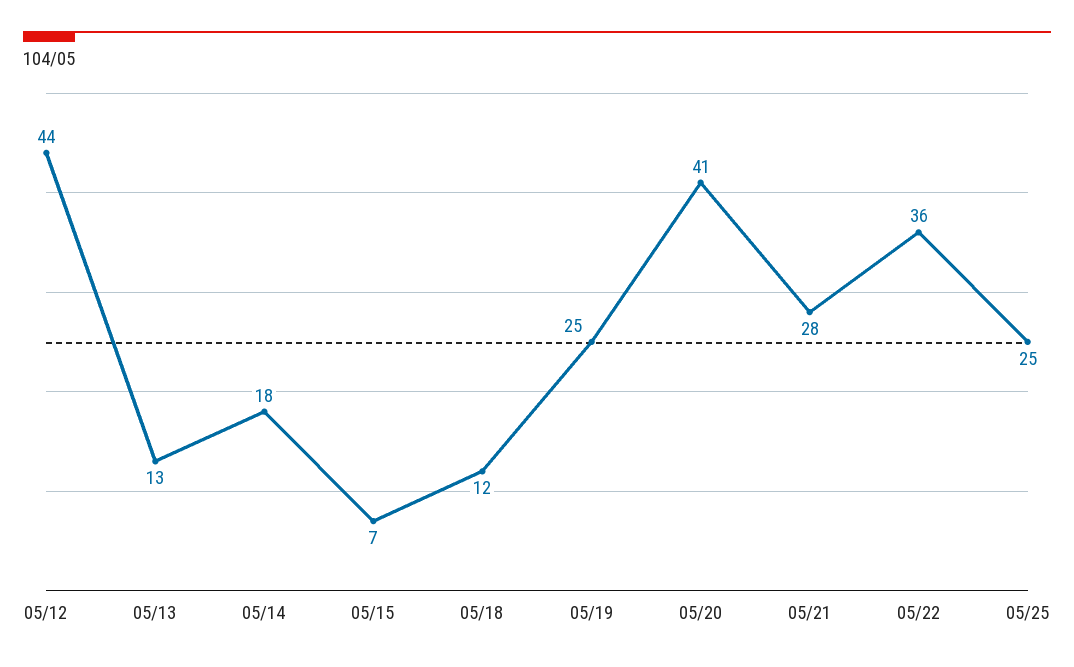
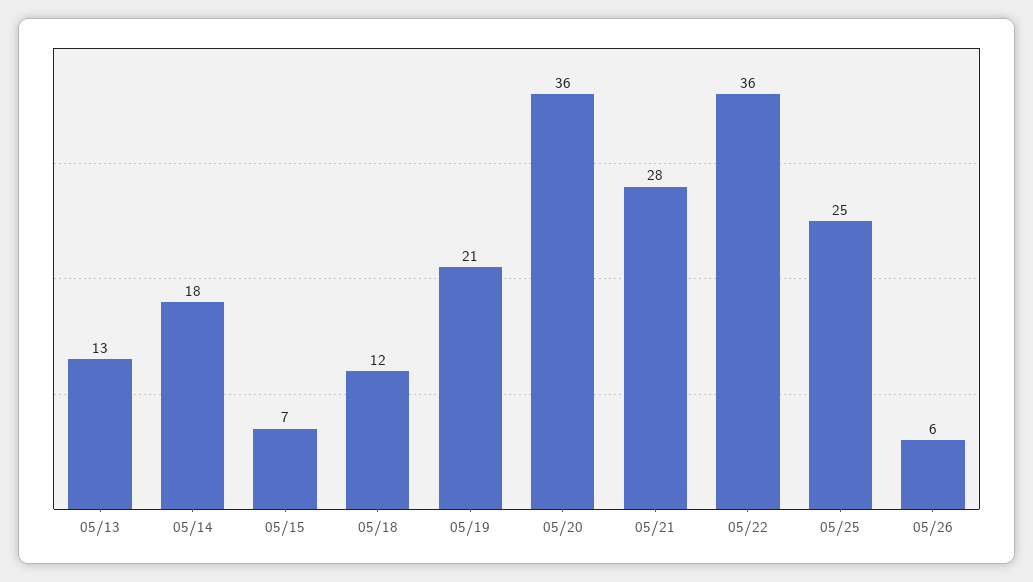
05/12: 44 -> none
05/19: 25 -> 21
05/20: 41 -> 36
05/26: none -> 6

